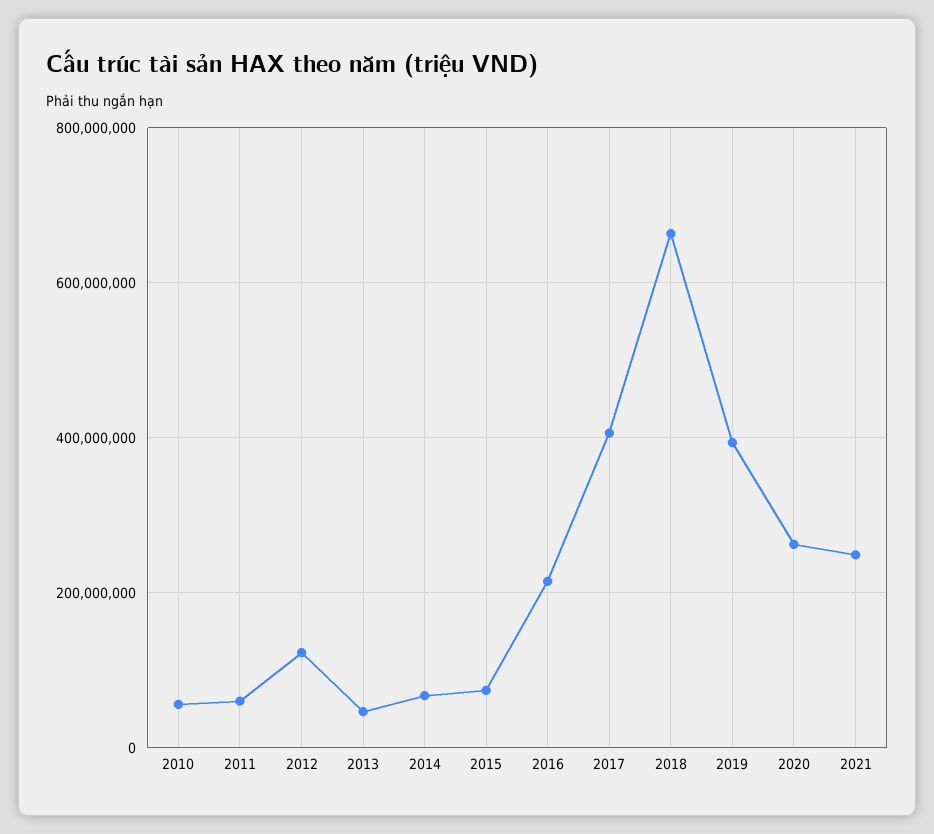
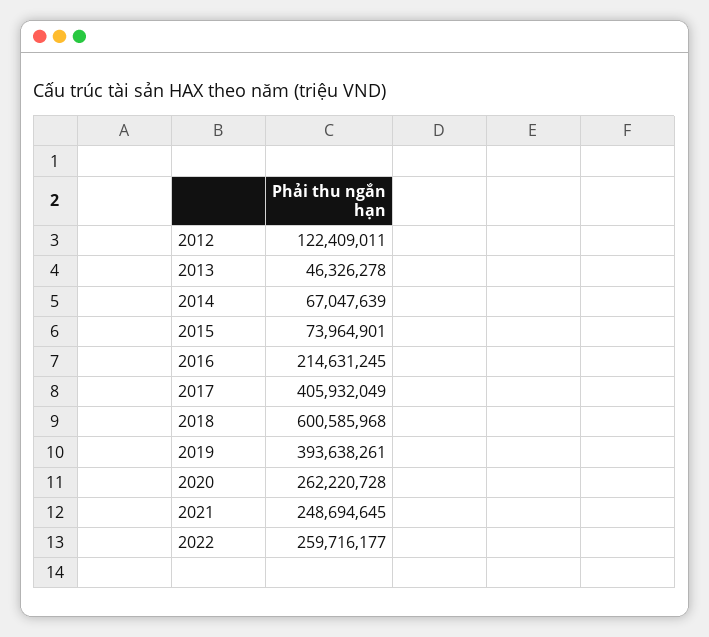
2010: 60000000 -> none
2011: 60000000 -> none
2018: 660000000 -> 600585968
2022: none -> 259716177

